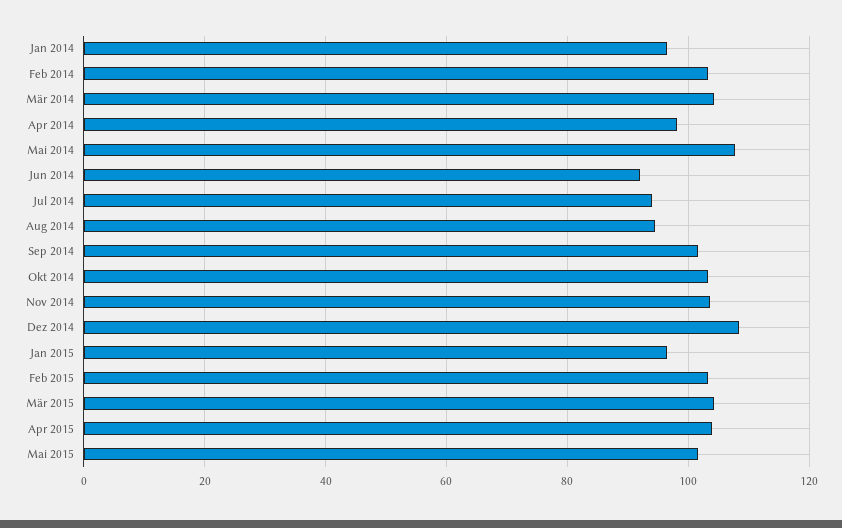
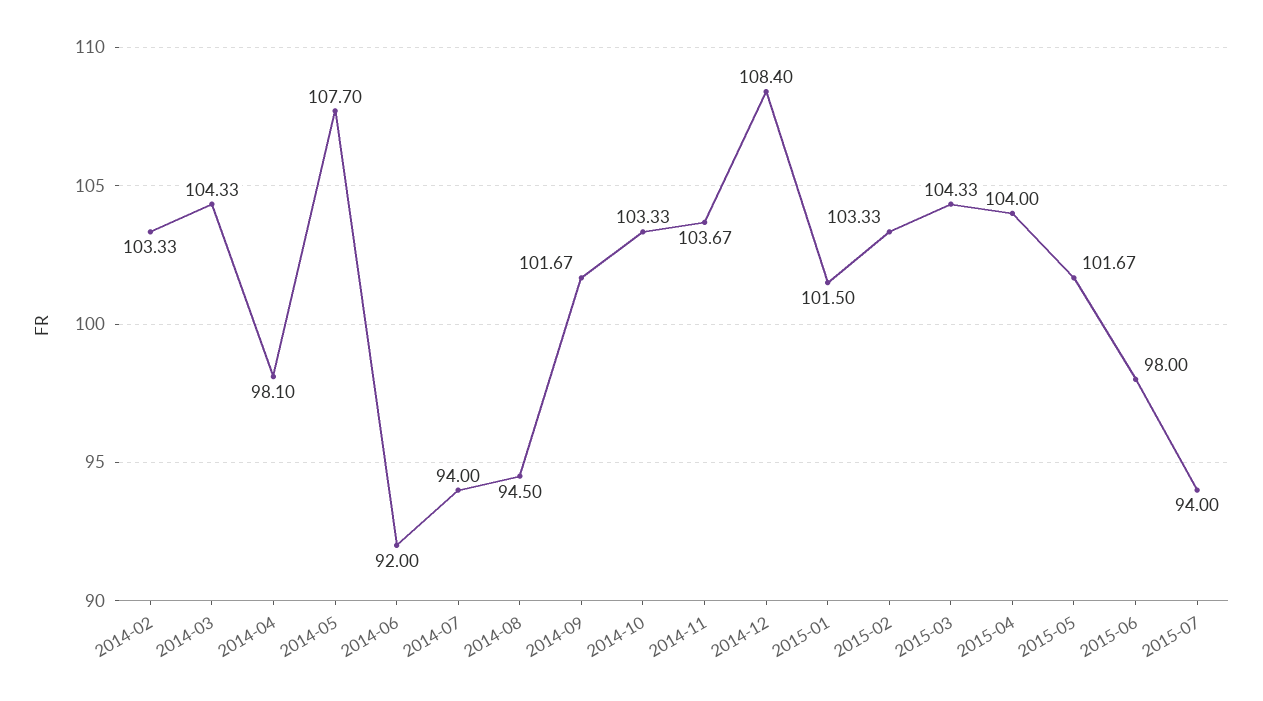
Jan 2014: 96 -> none
Jan 2015: 96 -> 101.5
2015-06: none -> 98
2015-07: none -> 94

